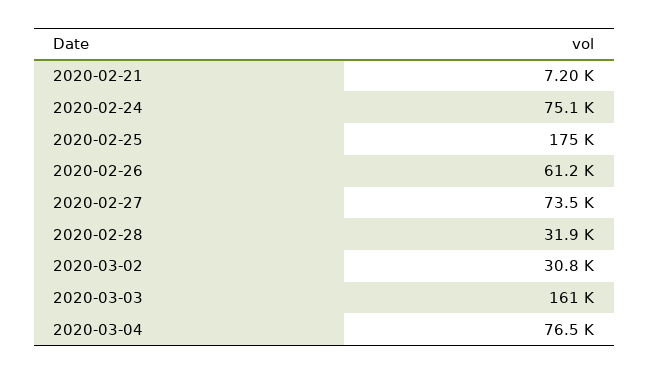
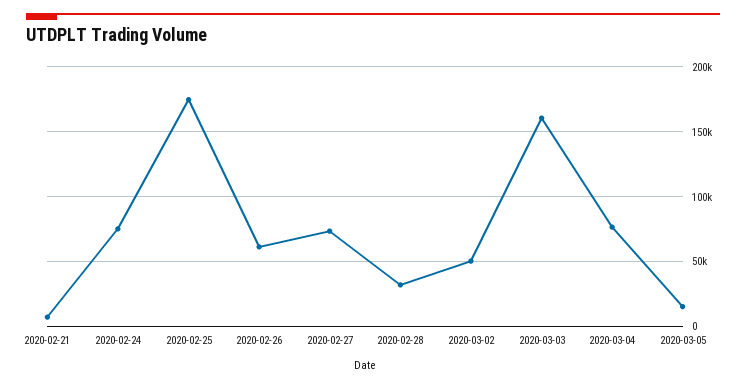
2020-03-02: 30800 -> 50000
2020-03-05: none -> 15000

